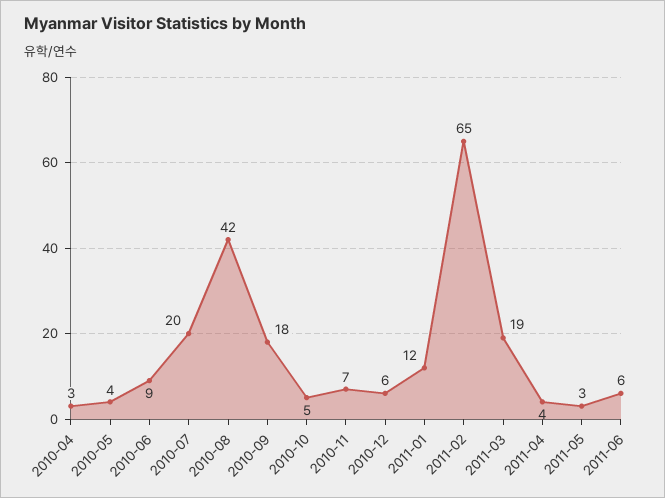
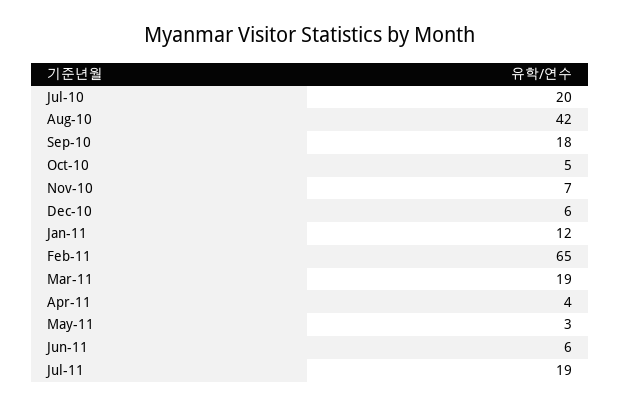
2010-04: 3 -> none
2010-05: 4 -> none
2010-06: 9 -> none
Jul-11: none -> 19

